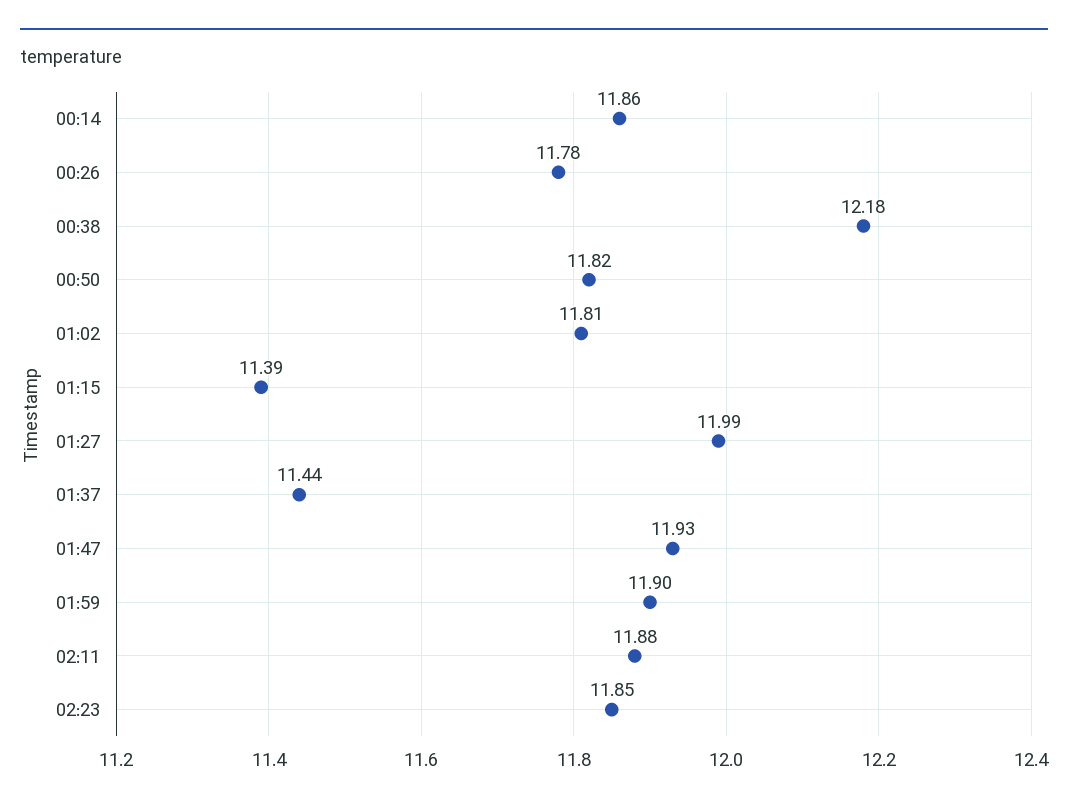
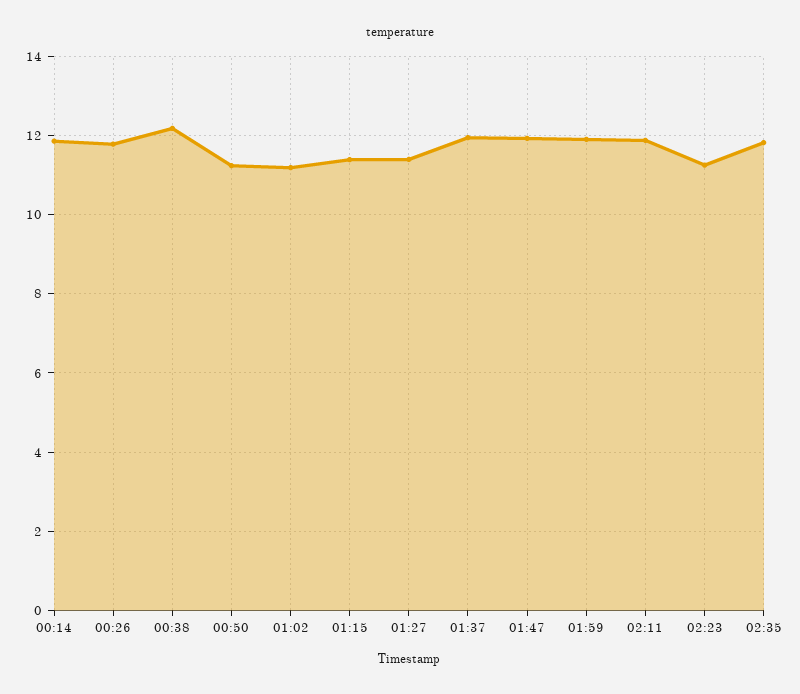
00:50: 11.82 -> 11.2
01:02: 11.81 -> 11.2
01:27: 11.99 -> 11.4
01:37: 11.44 -> 12
02:23: 11.85 -> 11.2
02:35: none -> 11.8

